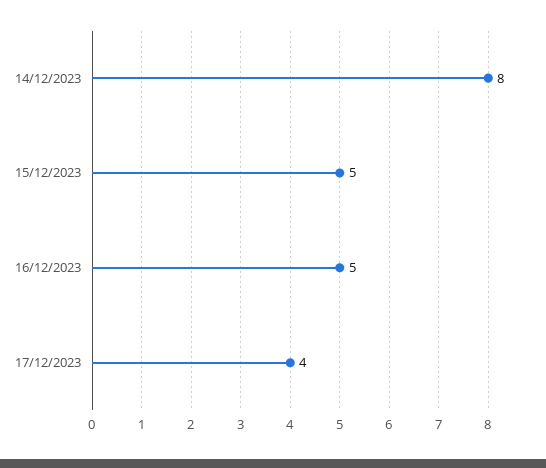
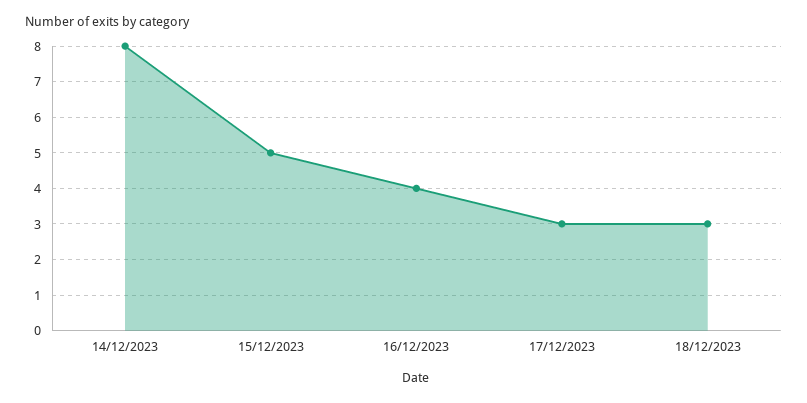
16/12/2023: 5 -> 4
17/12/2023: 4 -> 3
18/12/2023: none -> 3

